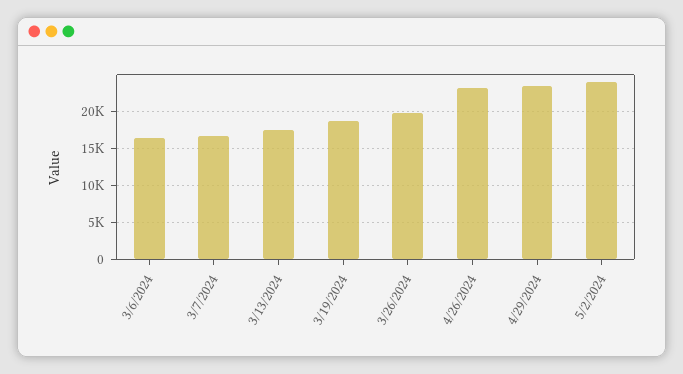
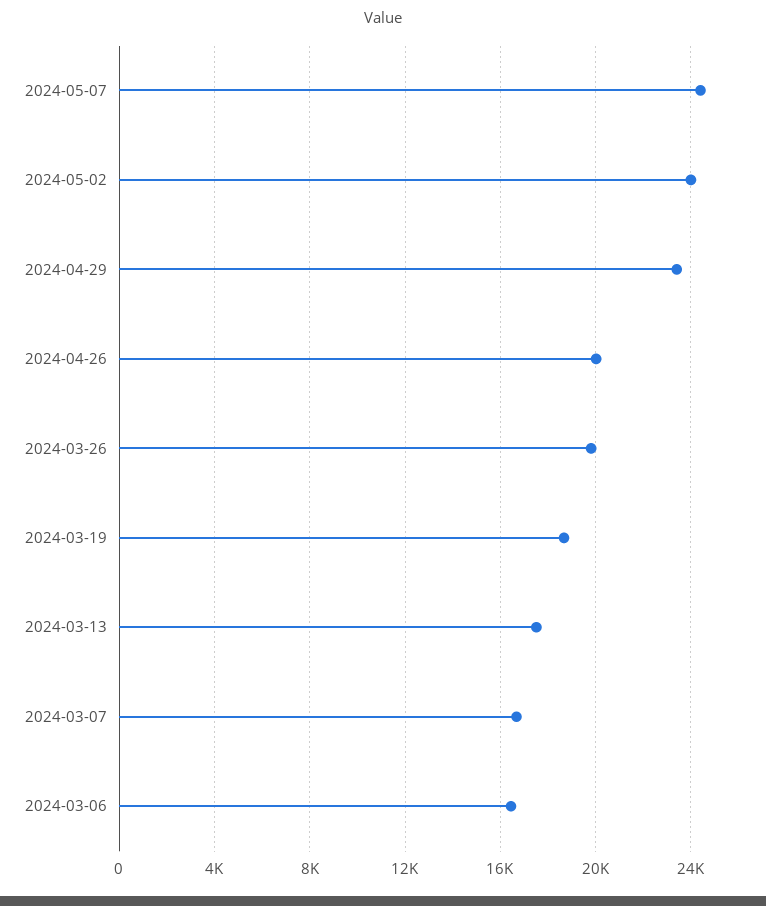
4/26/2024: 23000 -> 20000
2024-05-07: none -> 24500

